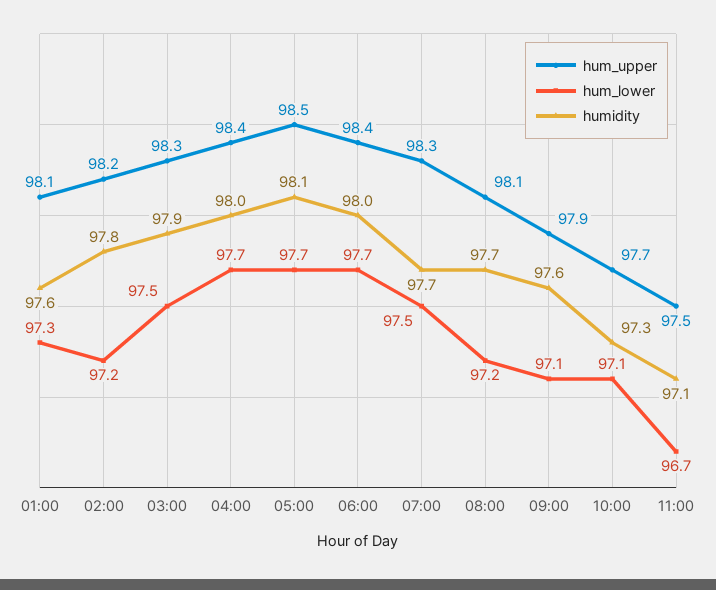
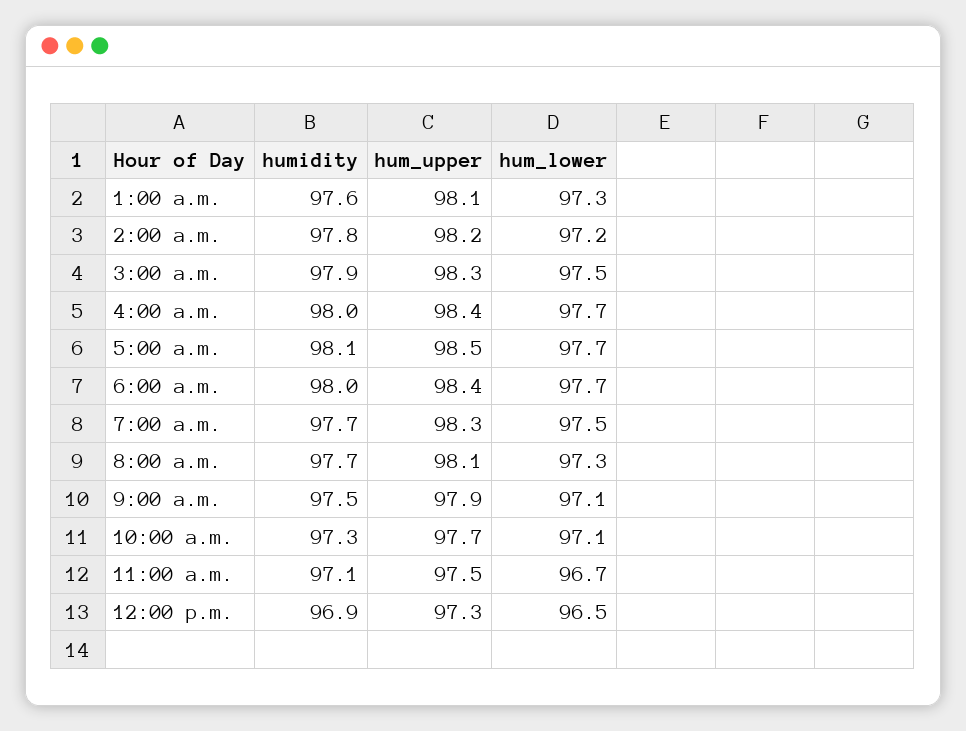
hum_lower, 08:00: 97.2 -> 97.3
humidity, 09:00: 97.6 -> 97.5
humidity, 12:00 p.m.: none -> 96.9
hum_upper, 12:00 p.m.: none -> 97.3
hum_lower, 12:00 p.m.: none -> 96.5

